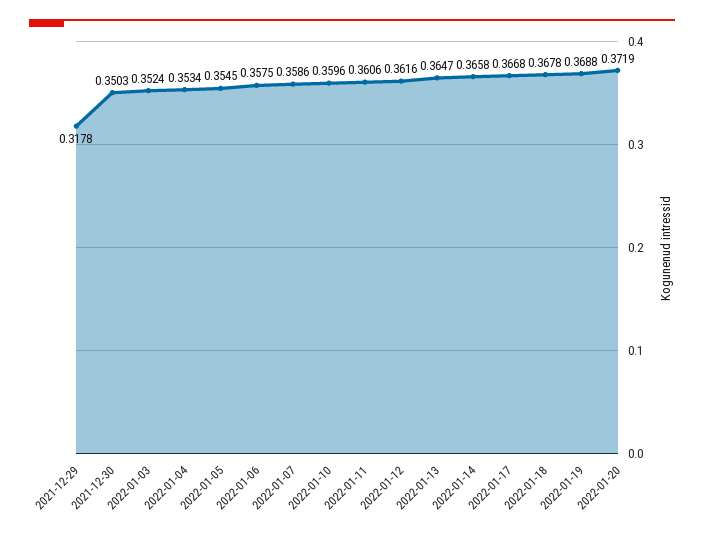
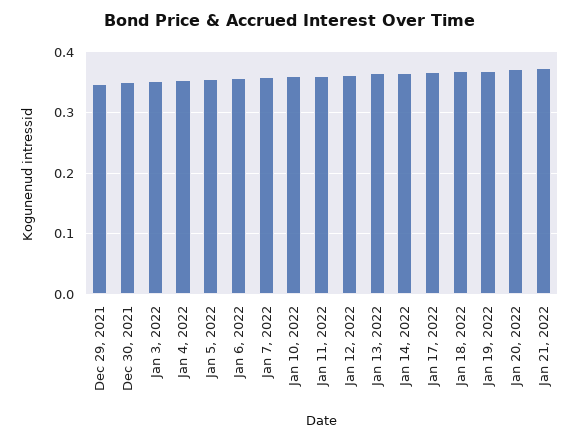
2021-12-29: 0.3178 -> 0.35
Jan 21, 2022: none -> 0.37

